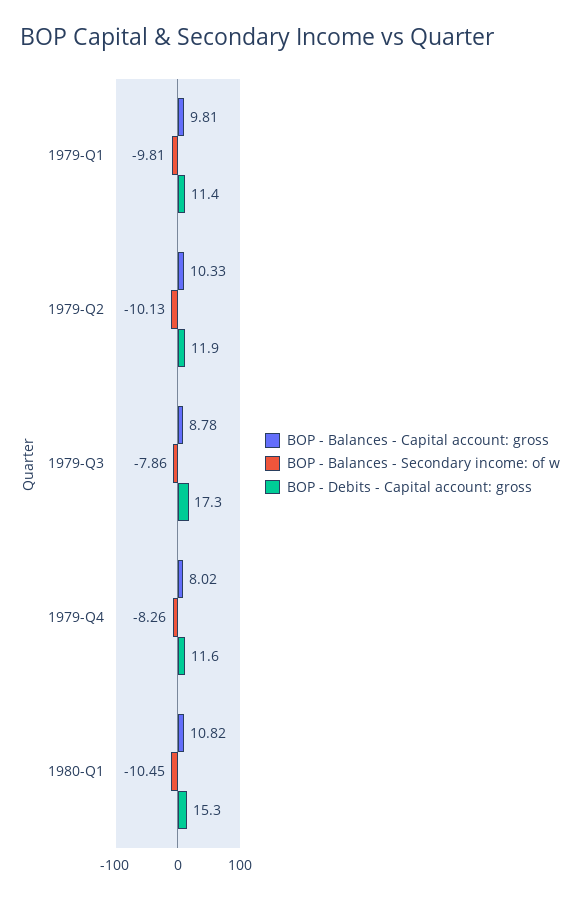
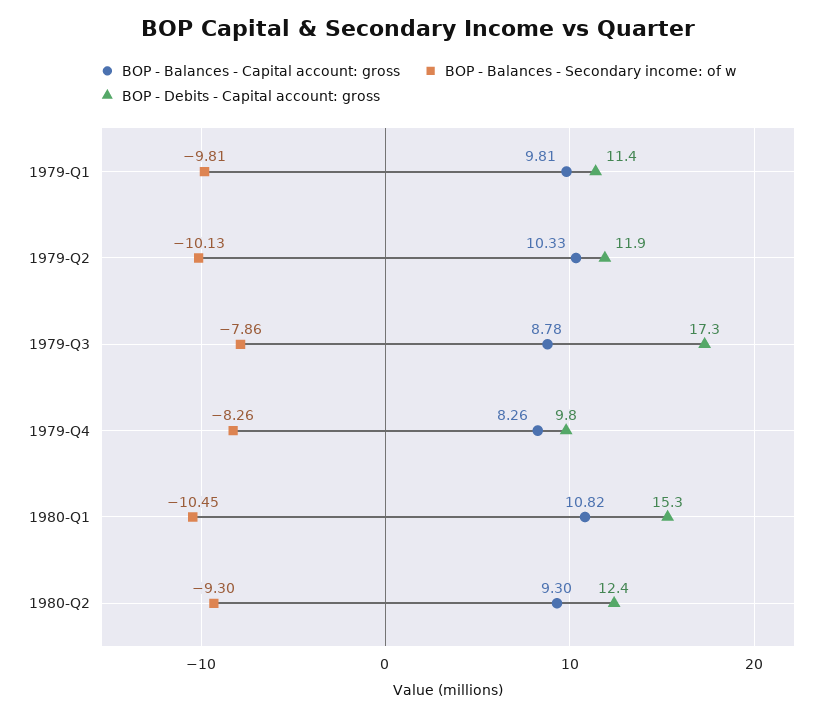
BOP - Balances - Capital account: gross, 1979-Q4: 8.02 -> 8.26
BOP - Debits - Capital account: gross, 1979-Q4: 11.6 -> 9.8
BOP - Balances - Capital account: gross, 1980-Q2: none -> 9.3
BOP - Balances - Secondary income: of w, 1980-Q2: none -> -9.3
BOP - Debits - Capital account: gross, 1980-Q2: none -> 12.4

